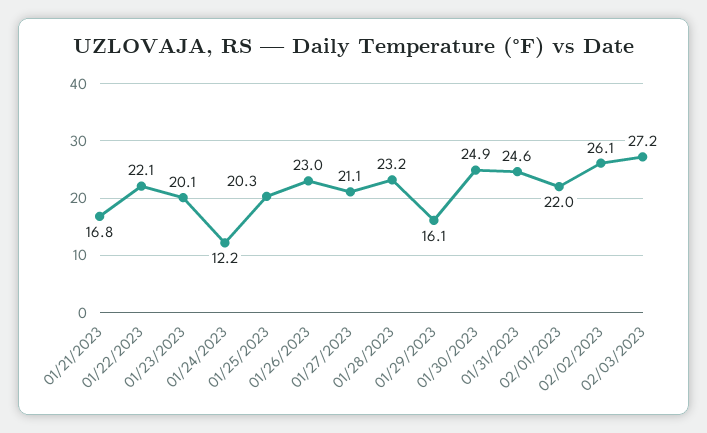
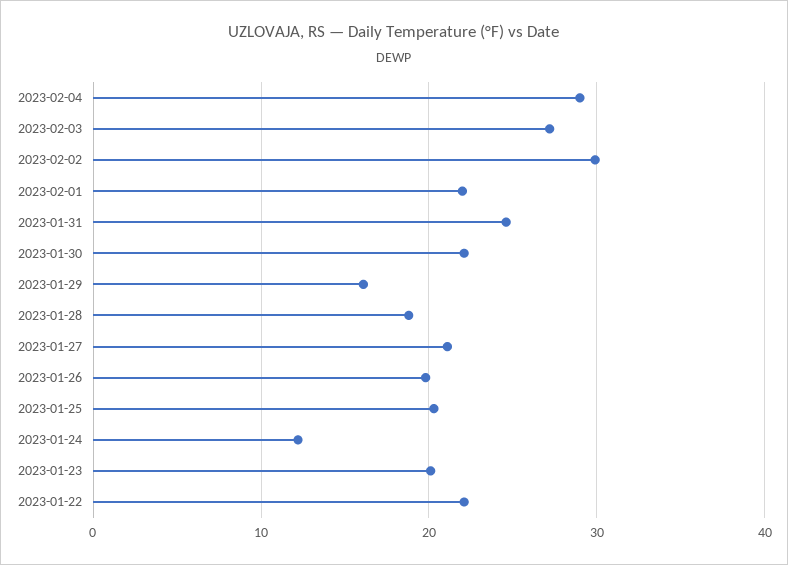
01/21/2023: 16.8 -> none
01/26/2023: 23 -> 20
01/28/2023: 23.2 -> 19
01/30/2023: 24.9 -> 22
02/02/2023: 26.1 -> 30
2023-02-04: none -> 29

